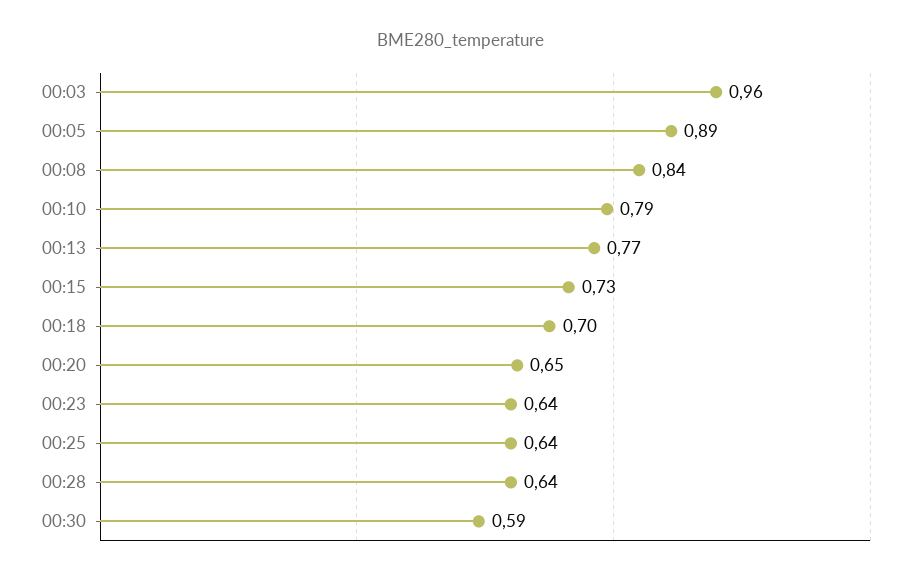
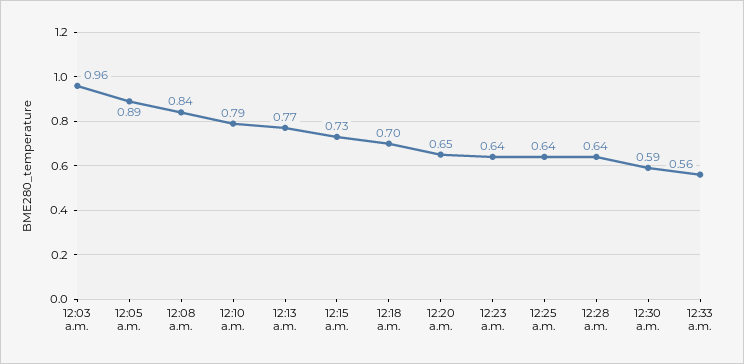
12:33 a.m.: none -> 0.56

